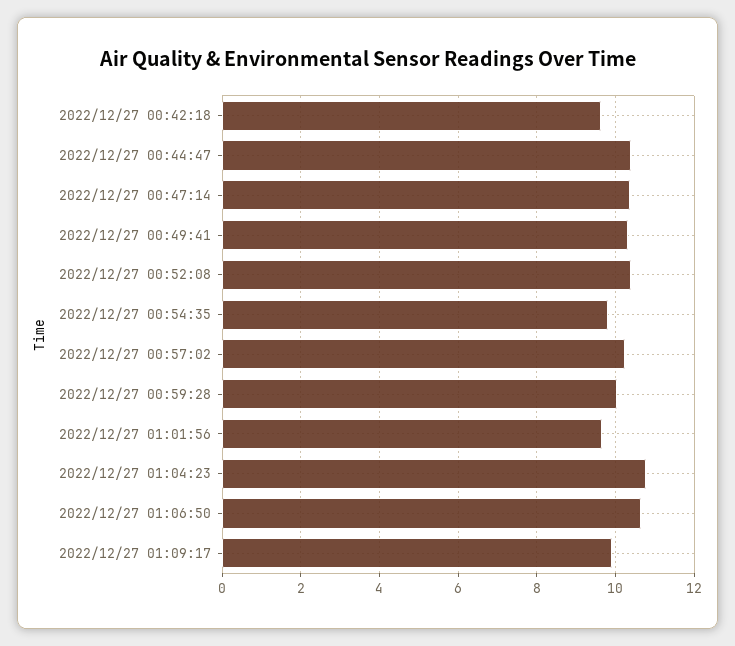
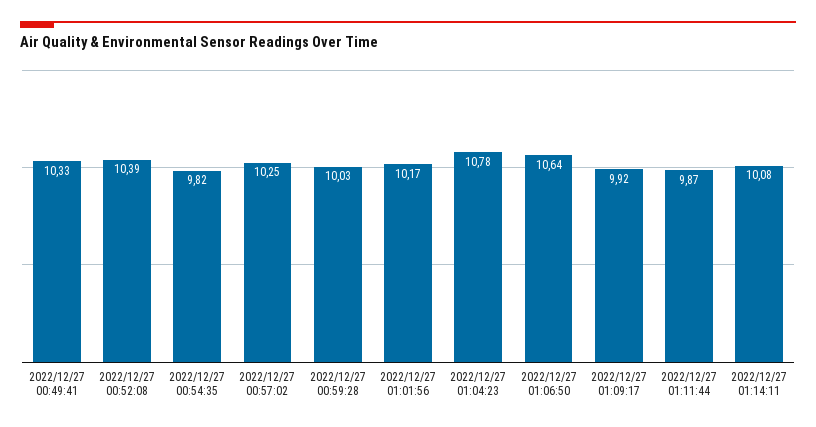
2022/12/27 00:42:18: 9.6 -> none
2022/12/27 00:44:47: 10.4 -> none
2022/12/27 00:47:14: 10.4 -> none
2022/12/27 01:01:56: 9.6 -> 10.17
2022/12/27 01:11:44: none -> 9.87
2022/12/27 01:14:11: none -> 10.08

